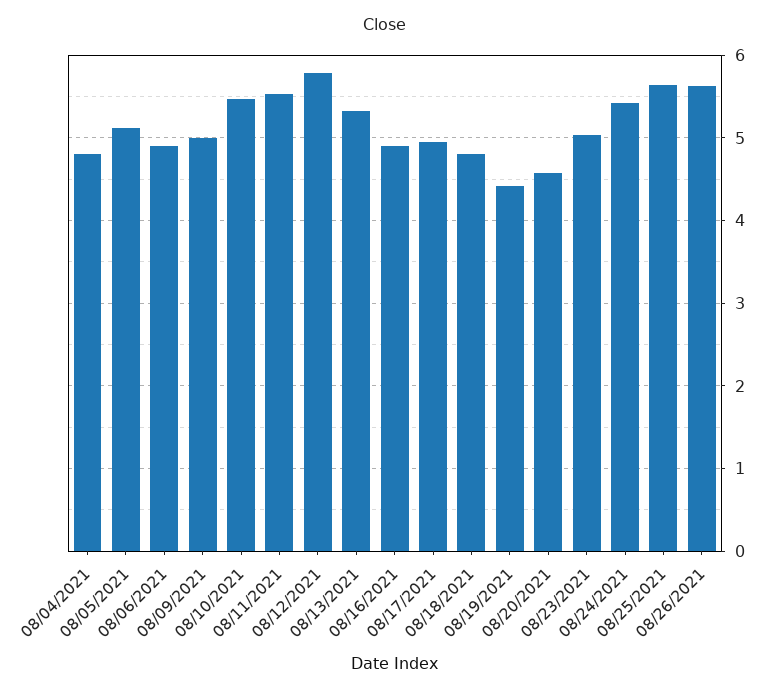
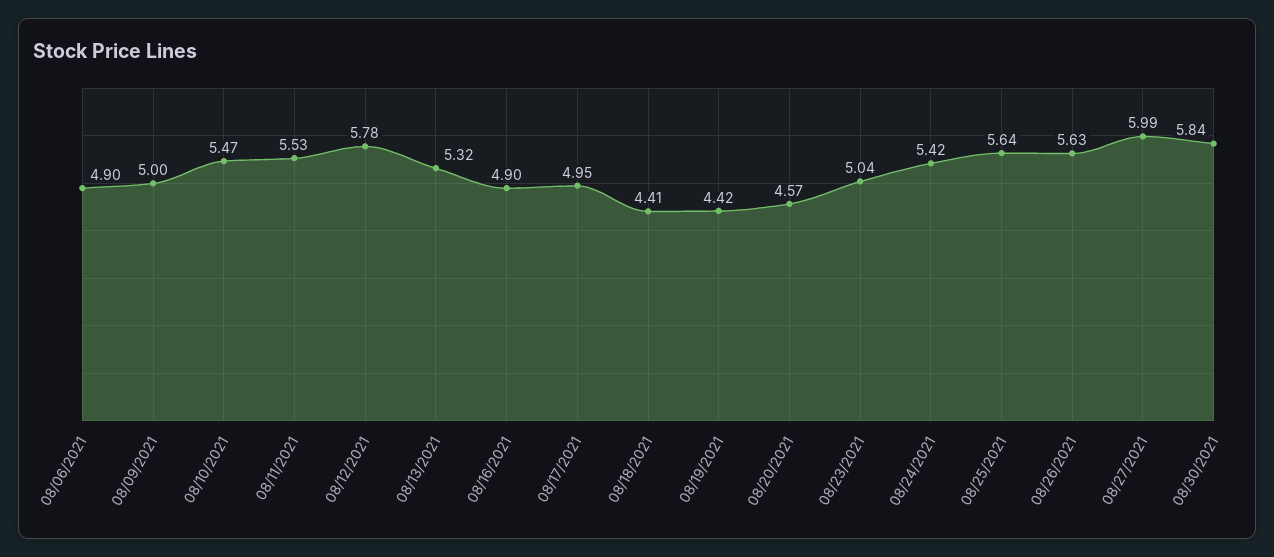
08/04/2021: 4.8 -> none
08/05/2021: 5.1 -> none
08/18/2021: 4.8 -> 4.41
08/27/2021: none -> 5.99
08/30/2021: none -> 5.84

